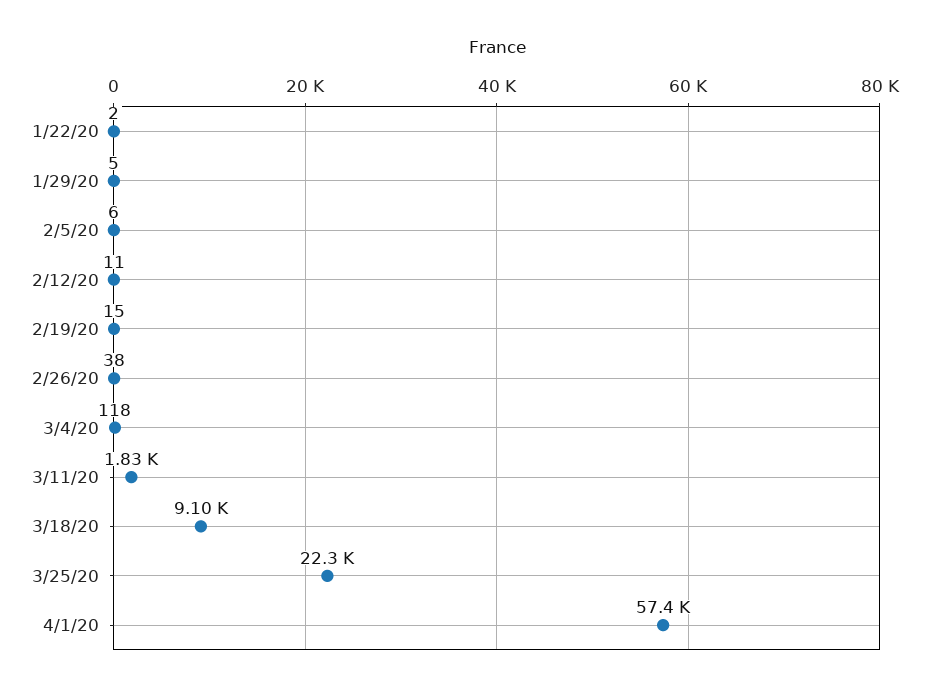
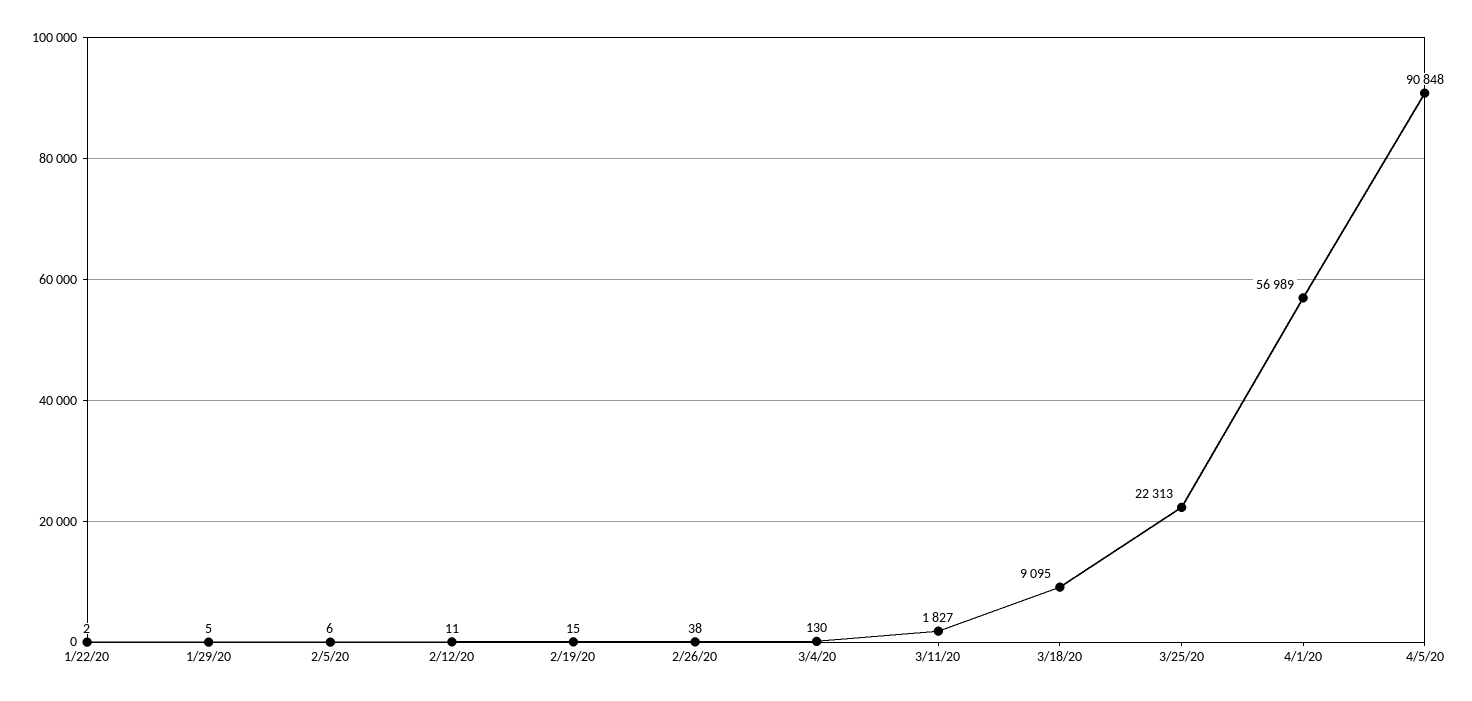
3/4/20: 118 -> 130
4/1/20: 57400 -> 56989
4/5/20: none -> 90848

